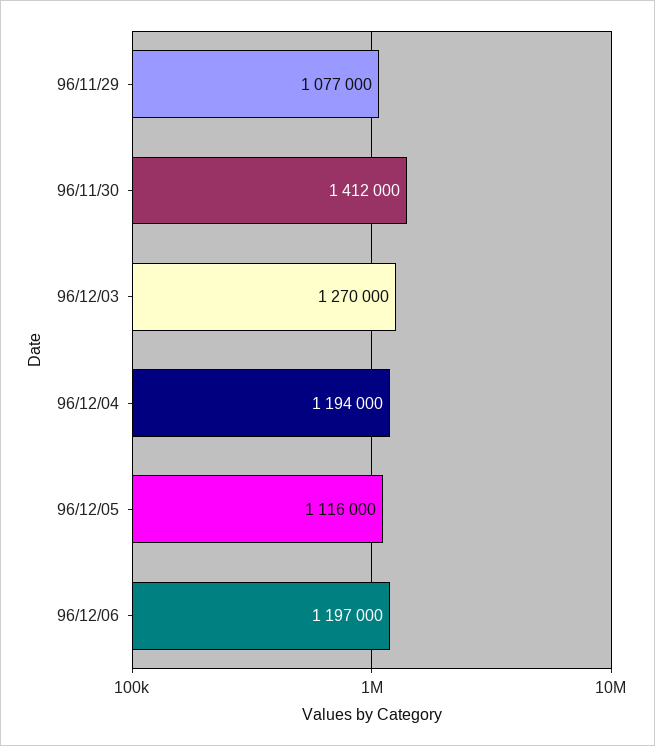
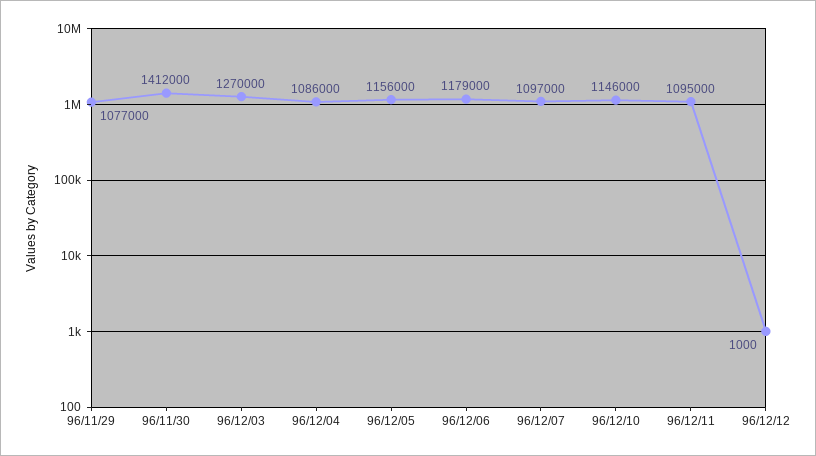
96/12/04: 1194000 -> 1086000
96/12/05: 1116000 -> 1156000
96/12/06: 1197000 -> 1179000
96/12/07: none -> 1097000
96/12/10: none -> 1146000
96/12/11: none -> 1095000
96/12/12: none -> 1000

